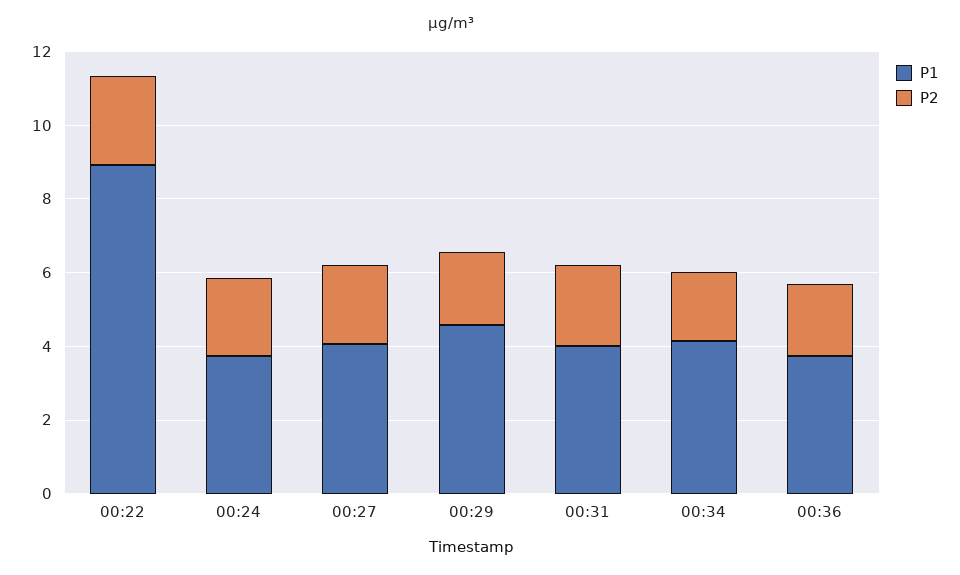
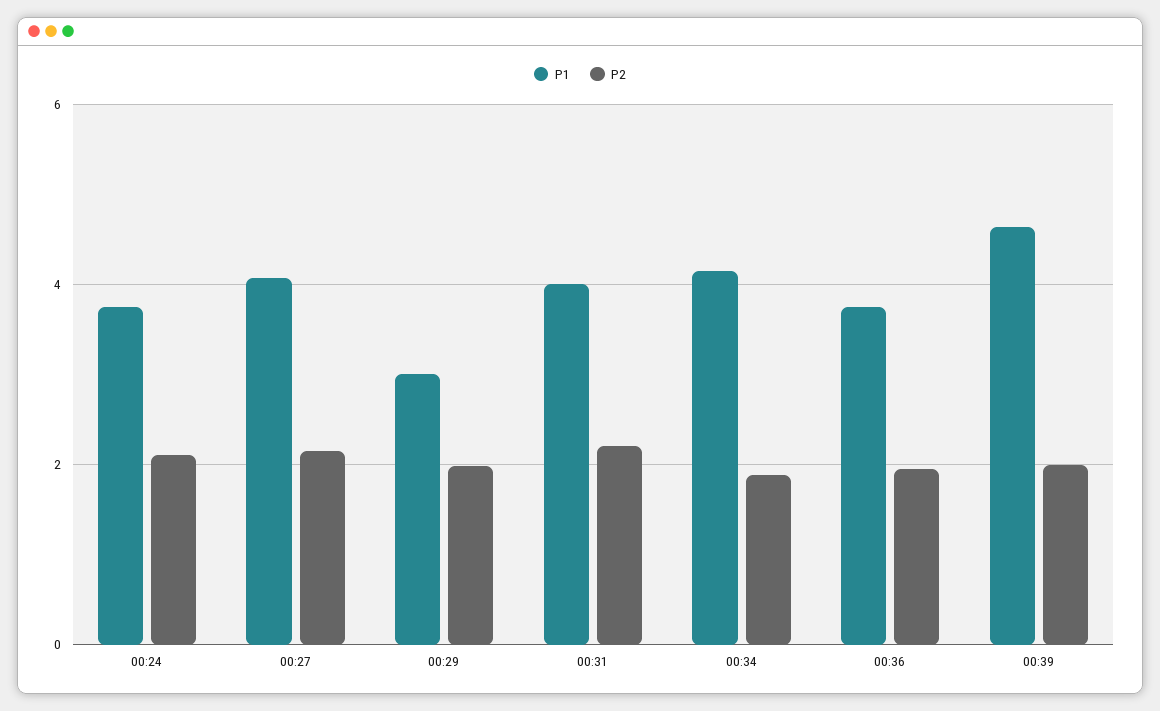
P1, 00:22: 9 -> none
P2, 00:22: 2.5 -> none
P1, 00:29: 4.5 -> 3
P1, 00:39: none -> 4.6
P2, 00:39: none -> 2

